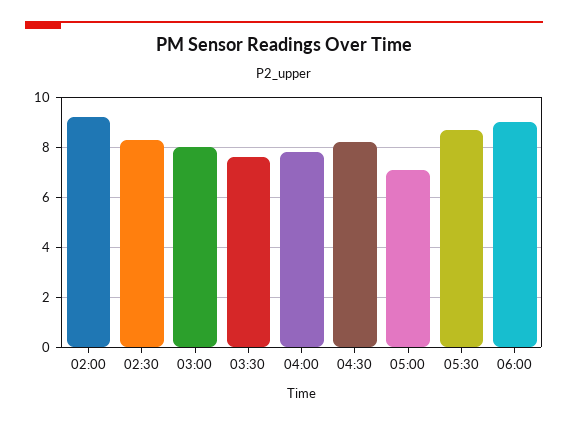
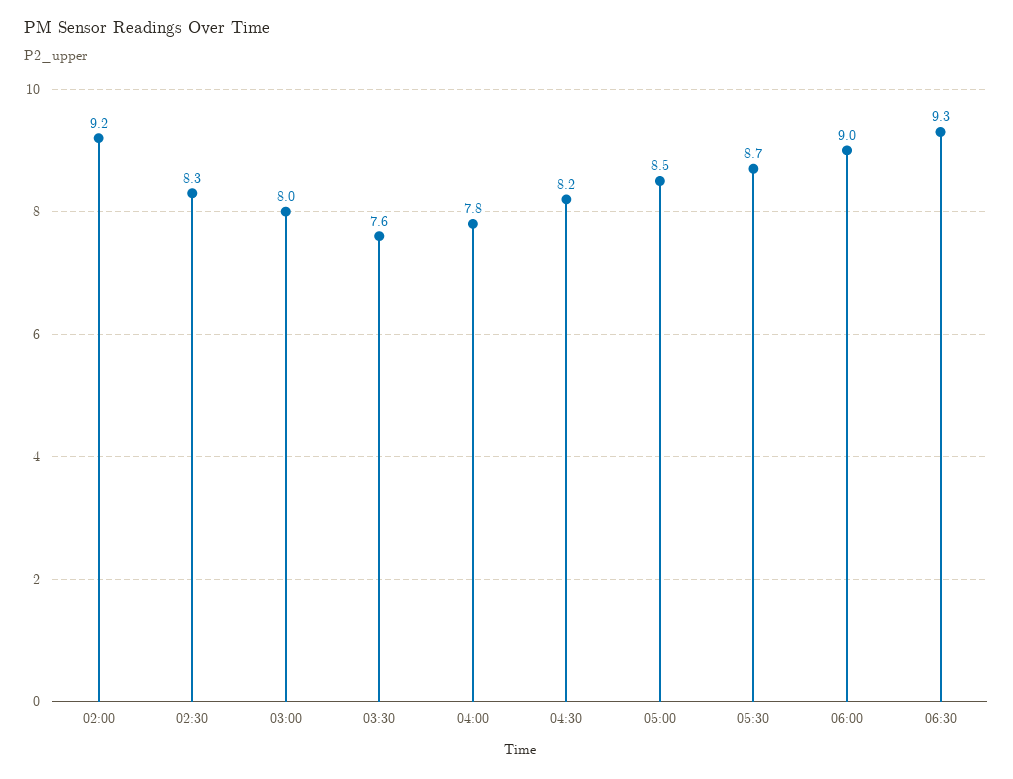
05:00: 7 -> 8.5
06:30: none -> 9.3

